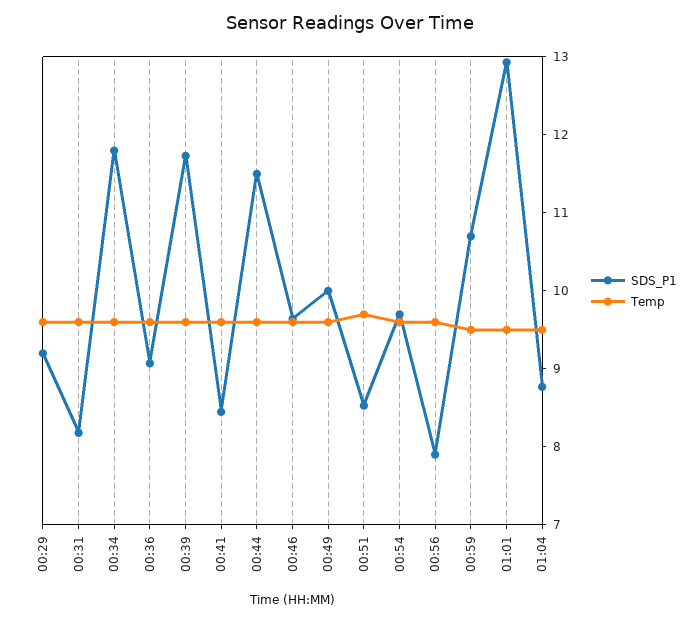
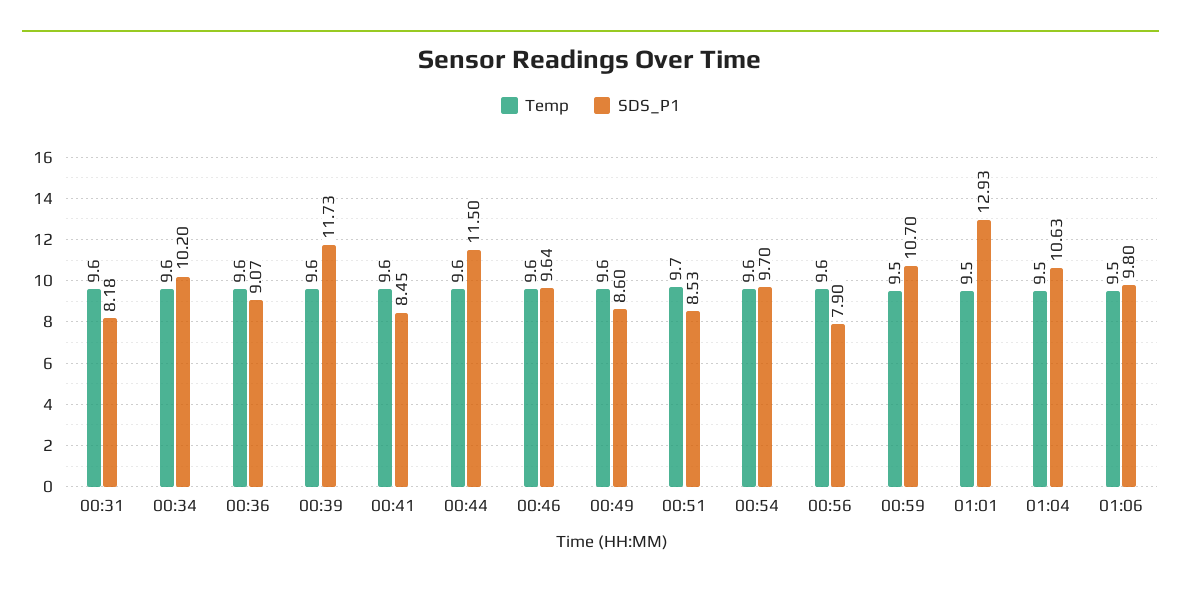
SDS_P1, 00:29: 9.2 -> none
Temp, 00:29: 9.6 -> none
SDS_P1, 00:34: 11.8 -> 10.2
SDS_P1, 00:49: 10 -> 8.6
SDS_P1, 01:04: 8.8 -> 10.63
Temp, 01:06: none -> 9.5
SDS_P1, 01:06: none -> 9.8

